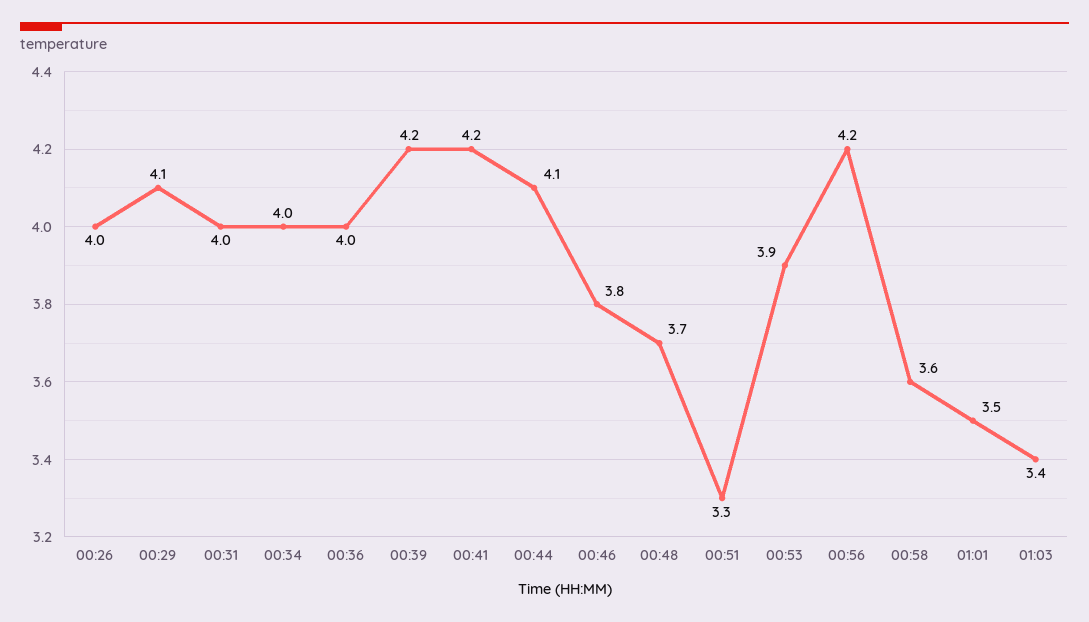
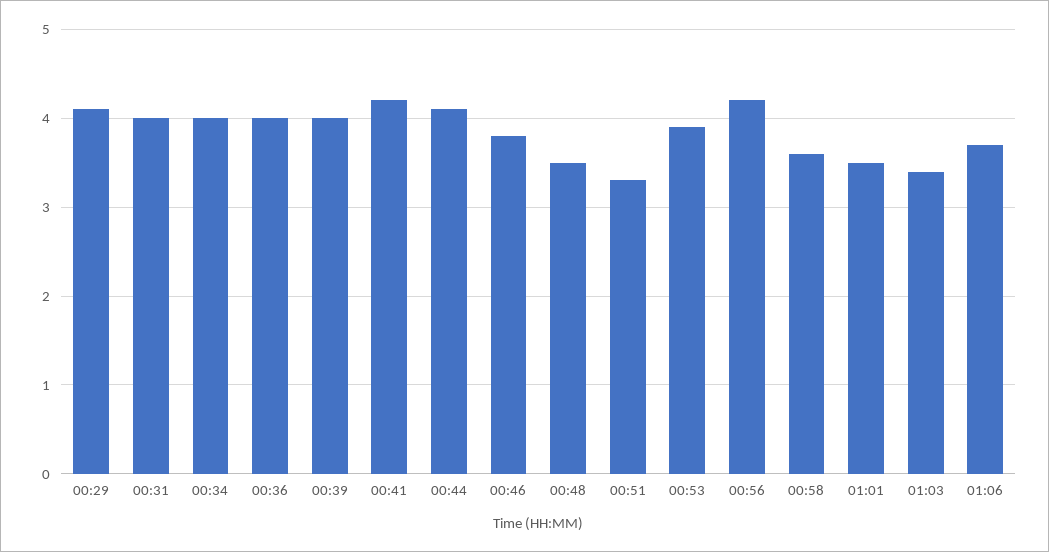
00:26: 4 -> none
00:39: 4.2 -> 4
00:48: 3.7 -> 3.5
01:06: none -> 3.7

